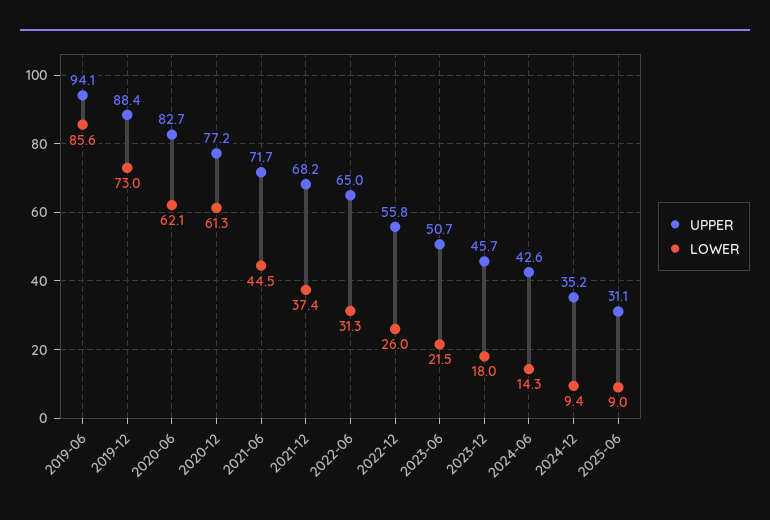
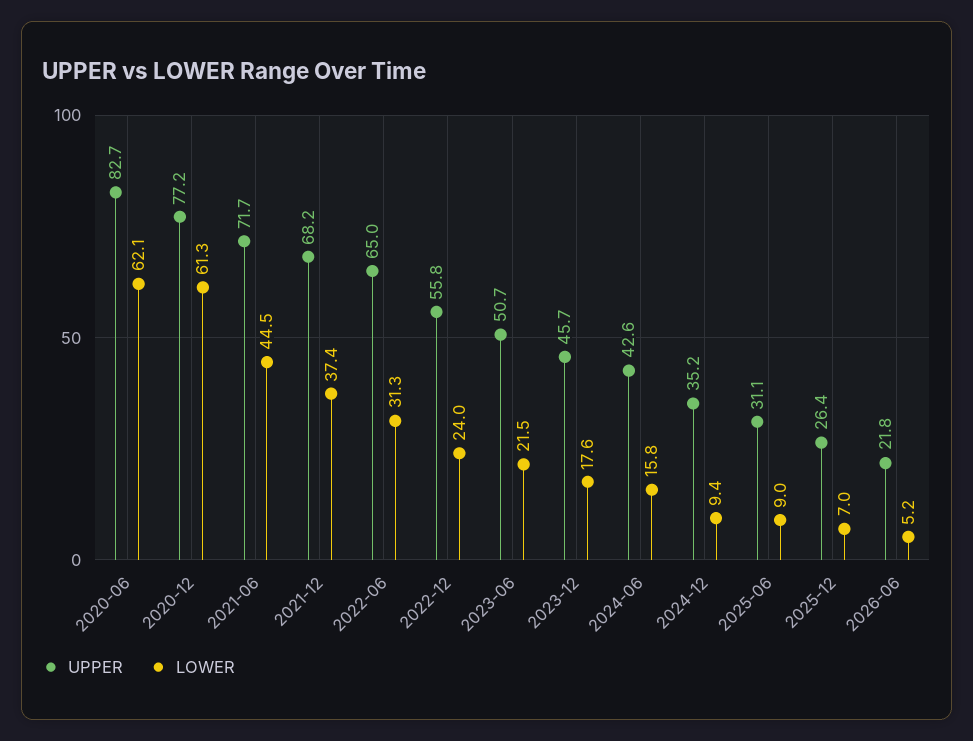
UPPER, 2019-06: 94.1 -> none
LOWER, 2019-06: 85.6 -> none
UPPER, 2019-12: 88.4 -> none
LOWER, 2019-12: 73 -> none
LOWER, 2022-12: 26 -> 24
LOWER, 2023-12: 18 -> 17.6
LOWER, 2024-06: 14.3 -> 15.8
UPPER, 2025-12: none -> 26.4
LOWER, 2025-12: none -> 7
UPPER, 2026-06: none -> 21.8
LOWER, 2026-06: none -> 5.2

